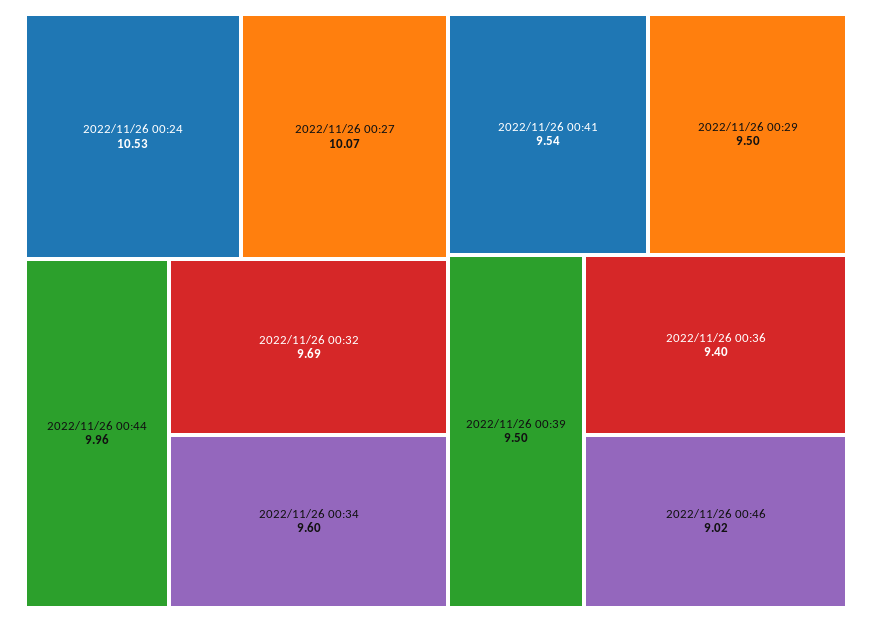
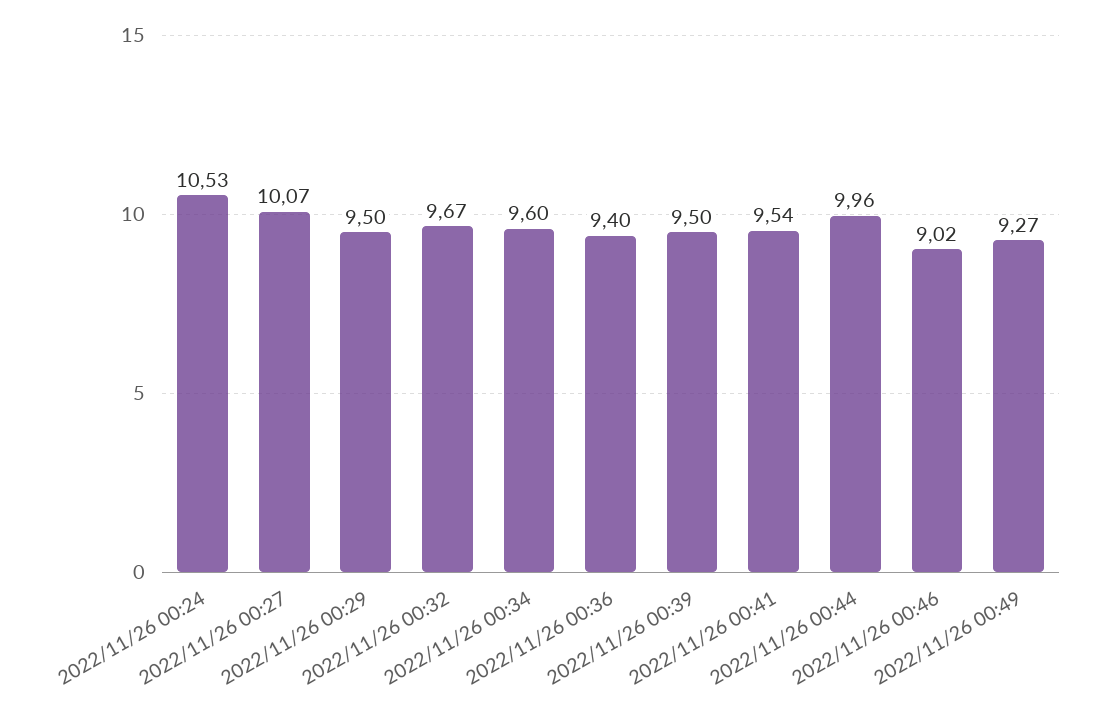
2022/11/26 00:32: 9.69 -> 9.67
2022/11/26 00:49: none -> 9.27

